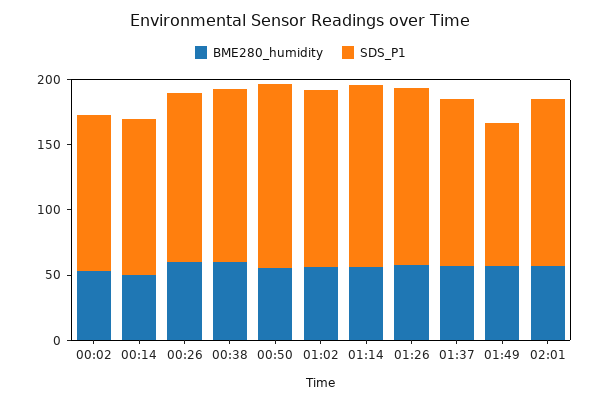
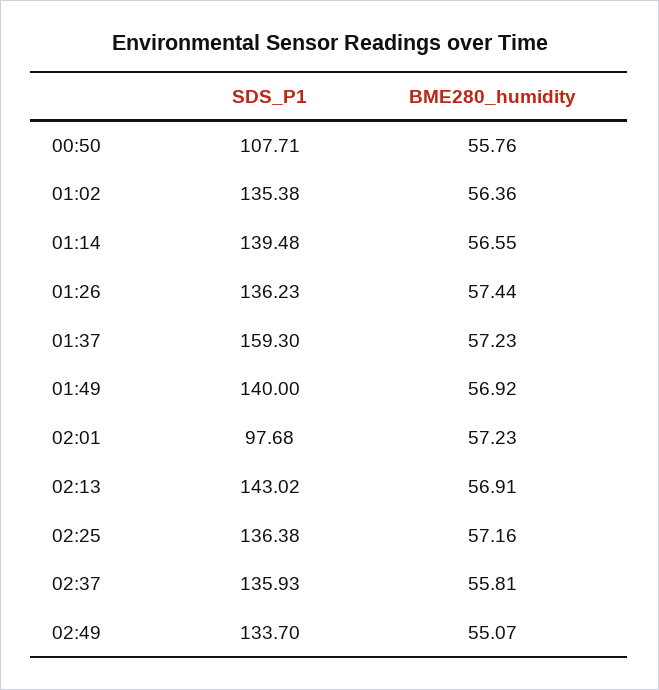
BME280_humidity, 00:02: 50 -> none
SDS_P1, 00:02: 120 -> none
BME280_humidity, 00:14: 50 -> none
SDS_P1, 00:14: 120 -> none
BME280_humidity, 00:26: 60 -> none
SDS_P1, 00:26: 130 -> none
BME280_humidity, 00:38: 60 -> none
SDS_P1, 00:38: 130 -> none
SDS_P1, 00:50: 140 -> 107.71
SDS_P1, 01:37: 130 -> 159.3
SDS_P1, 01:49: 110 -> 140
SDS_P1, 02:01: 130 -> 97.68
SDS_P1, 02:13: none -> 143.02
BME280_humidity, 02:13: none -> 56.91
SDS_P1, 02:25: none -> 136.38
BME280_humidity, 02:25: none -> 57.16
SDS_P1, 02:37: none -> 135.93
BME280_humidity, 02:37: none -> 55.81
SDS_P1, 02:49: none -> 133.7
BME280_humidity, 02:49: none -> 55.07

